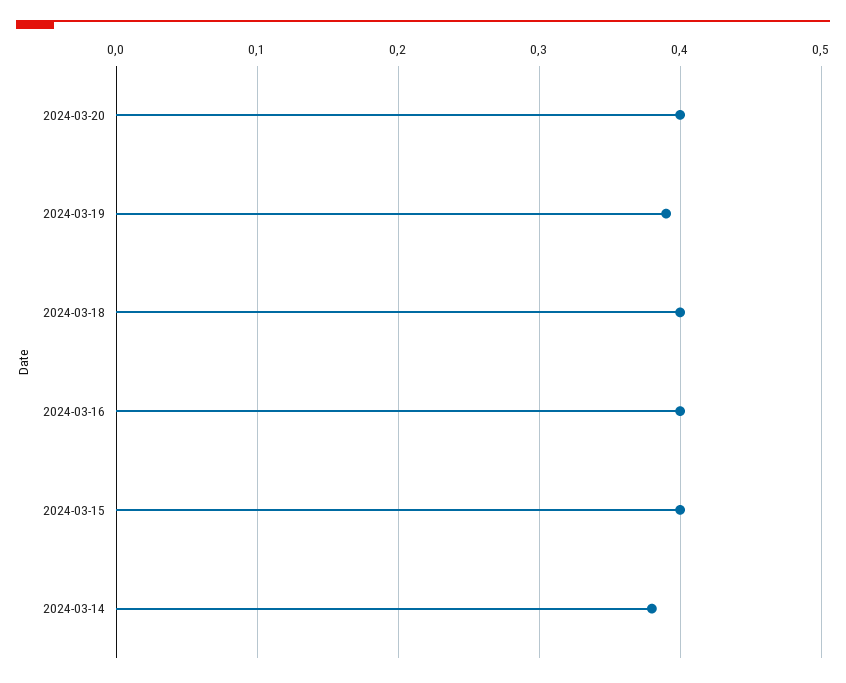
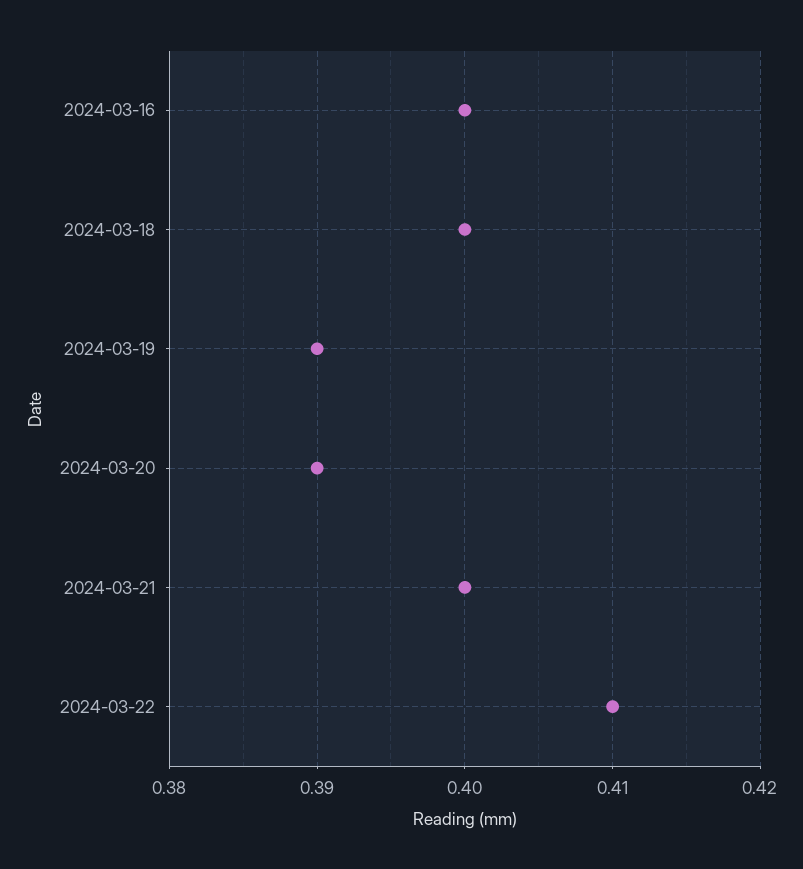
2024-03-20: 0.4 -> 0.39
2024-03-15: 0.4 -> none
2024-03-14: 0.38 -> none
2024-03-21: none -> 0.4
2024-03-22: none -> 0.41

